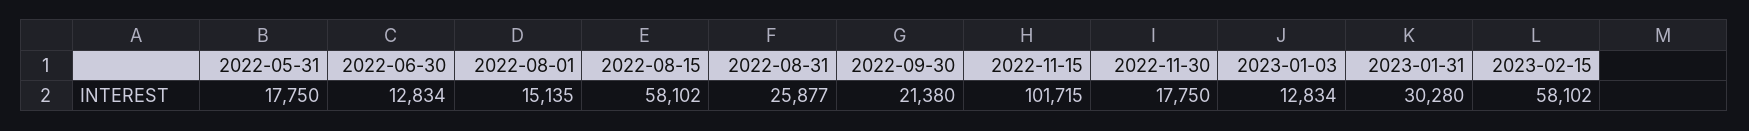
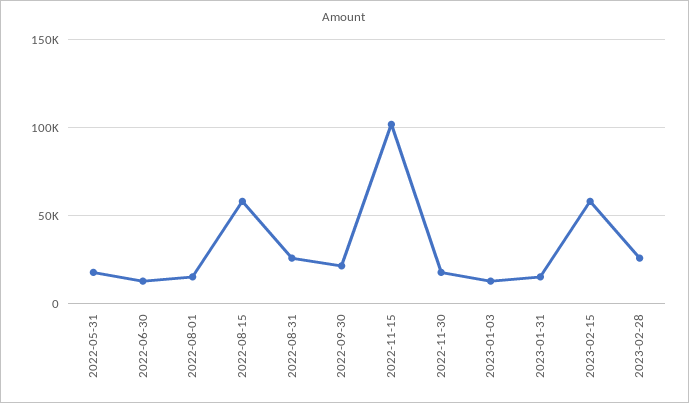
2023-01-31: 30280 -> 15000
2023-02-28: none -> 25000

